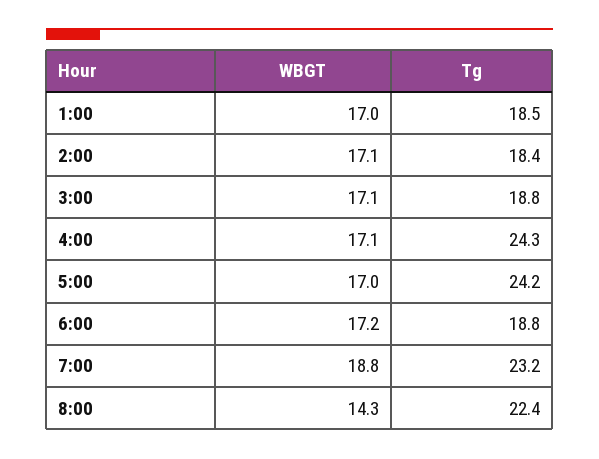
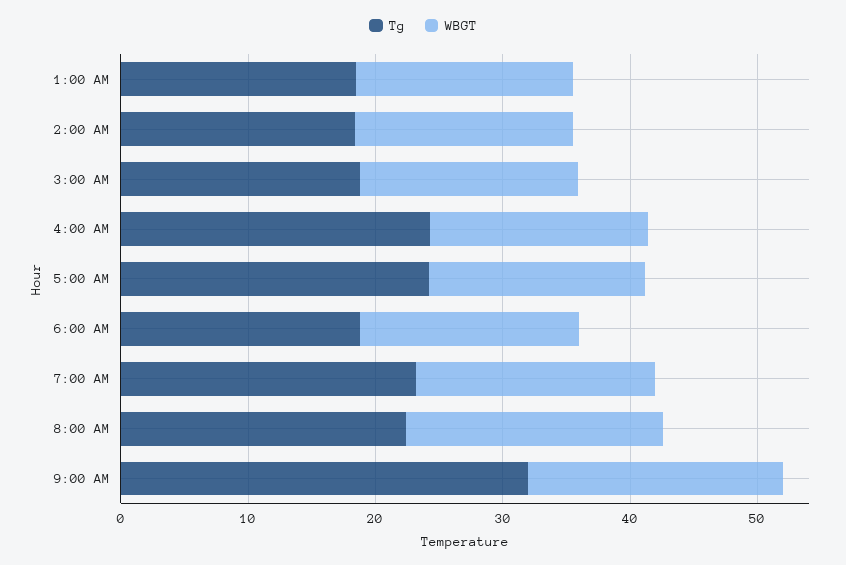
WBGT, 8:00: 14.3 -> 20
Tg, 9:00 AM: none -> 32
WBGT, 9:00 AM: none -> 20

